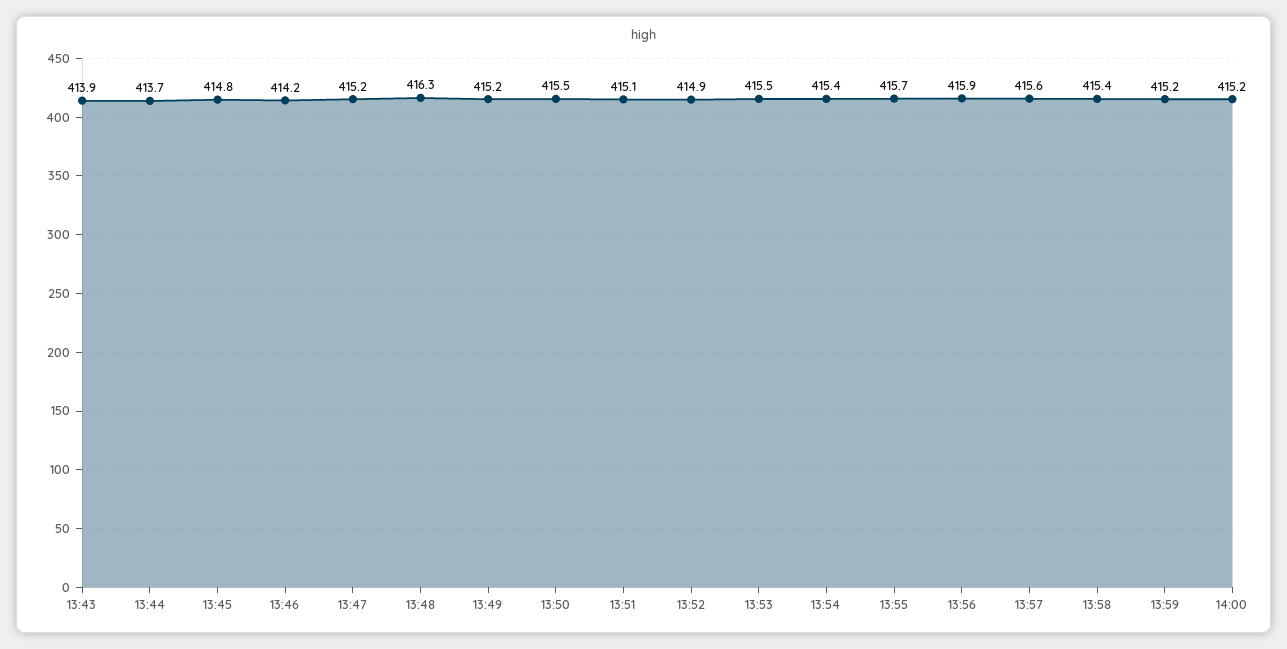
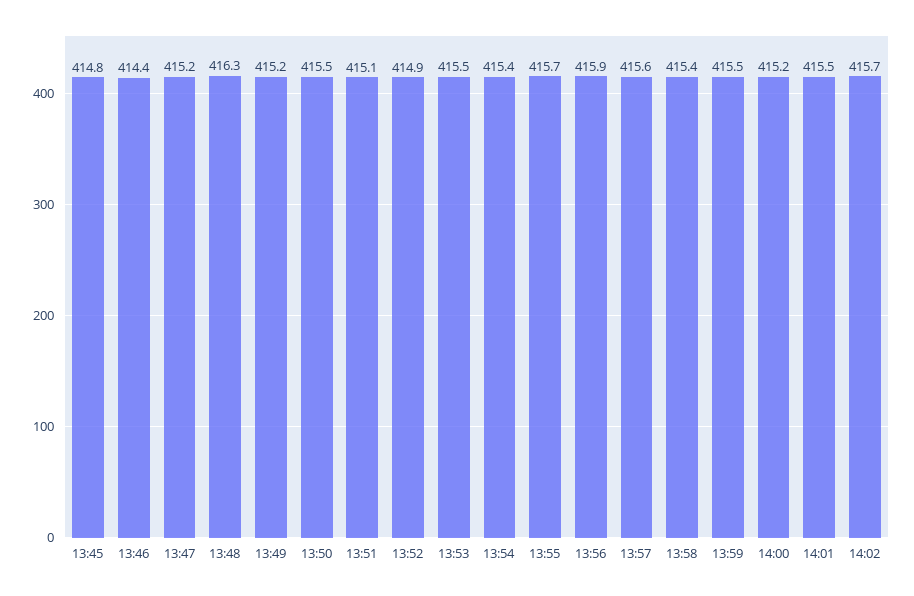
13:43: 413.9 -> none
13:44: 413.7 -> none
13:46: 414.2 -> 414.4
13:59: 415.2 -> 415.5
14:01: none -> 415.5
14:02: none -> 415.7

